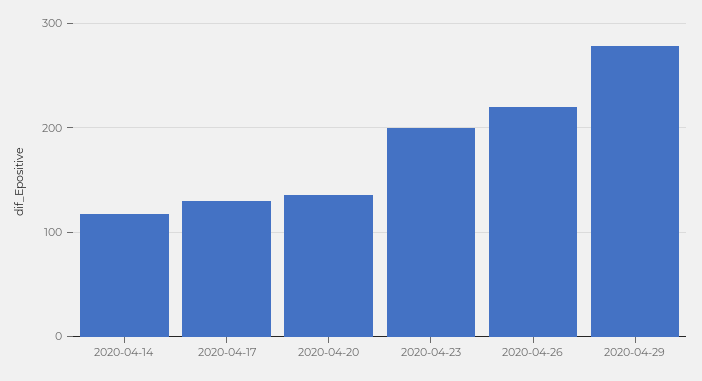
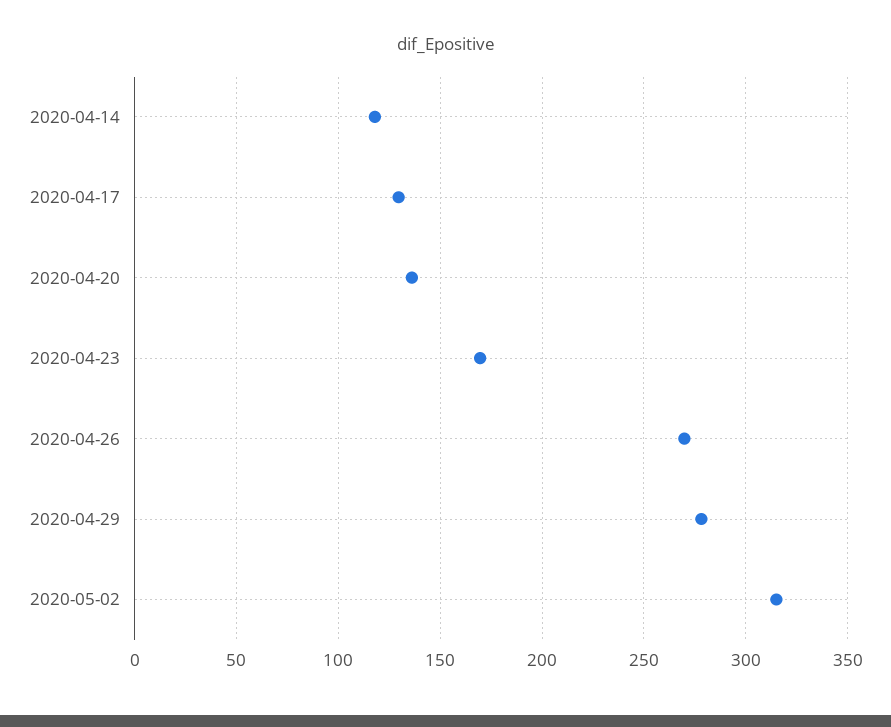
2020-04-23: 200 -> 170
2020-04-26: 220 -> 270
2020-05-02: none -> 315

